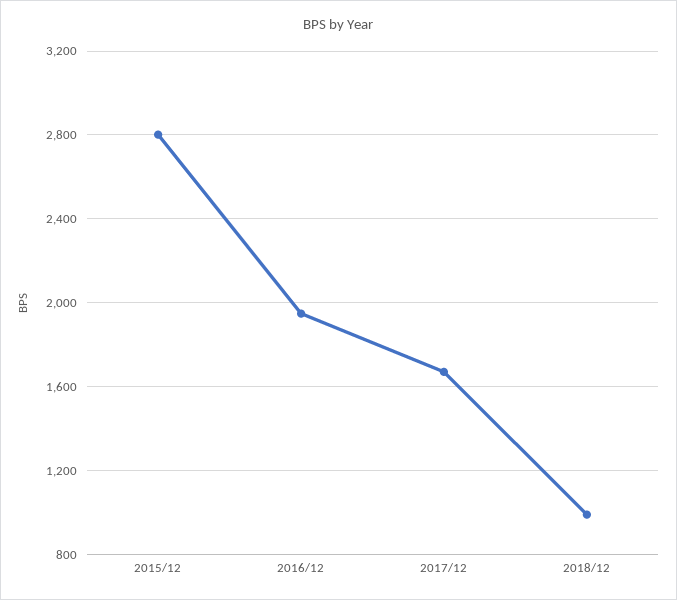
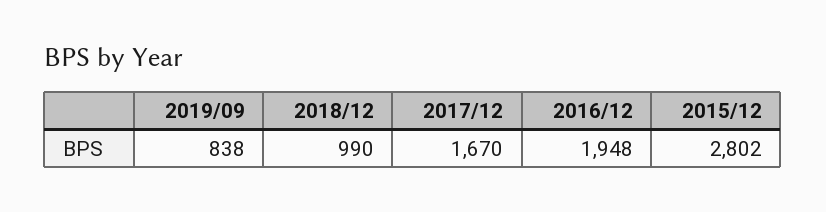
2019/09: none -> 838

